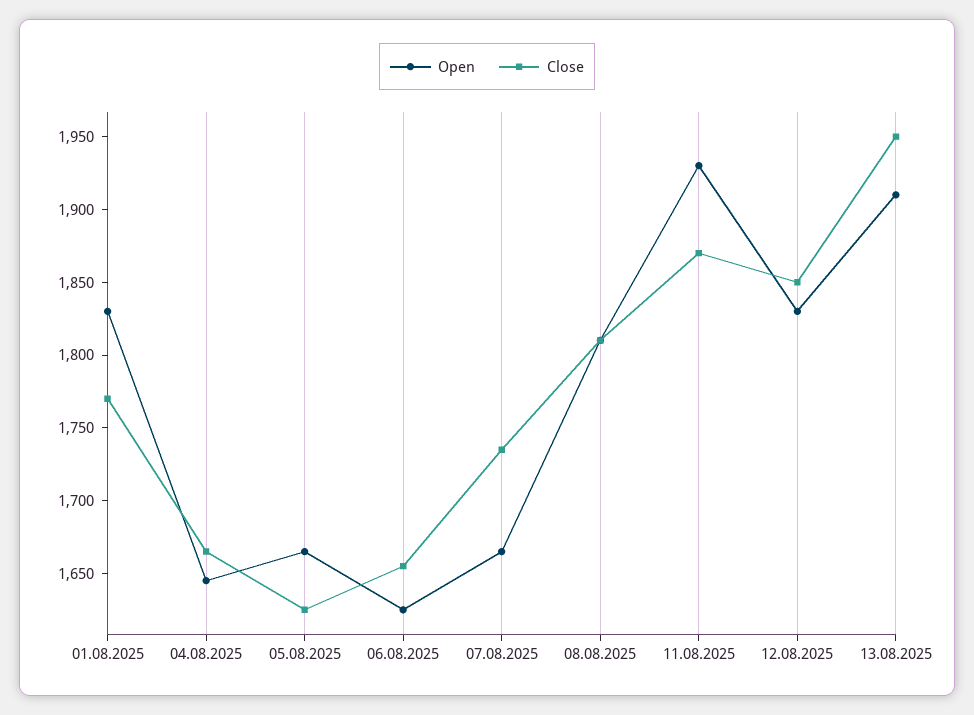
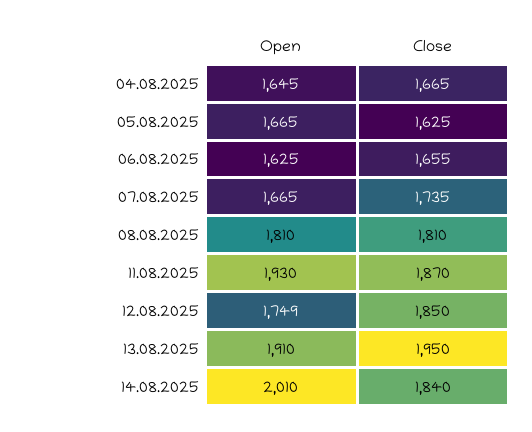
Open, 01.08.2025: 1830 -> none
Close, 01.08.2025: 1770 -> none
Open, 12.08.2025: 1830 -> 1749
Open, 14.08.2025: none -> 2010
Close, 14.08.2025: none -> 1840

